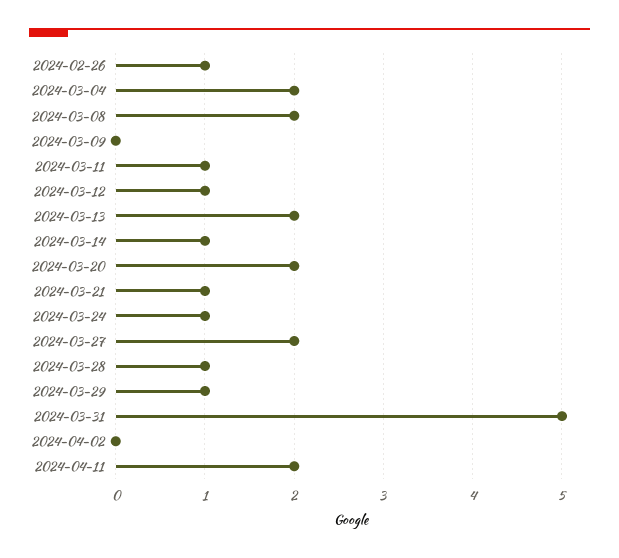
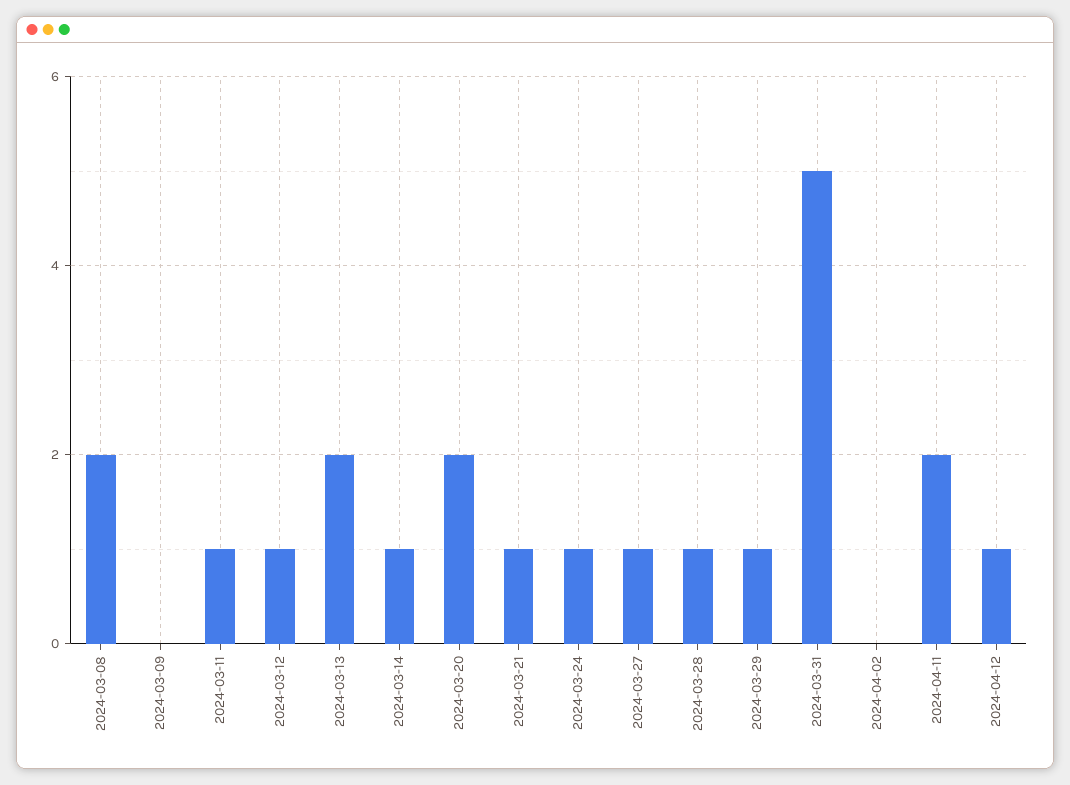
2024-02-26: 1 -> none
2024-03-04: 2 -> none
2024-03-27: 2 -> 1
2024-04-12: none -> 1

